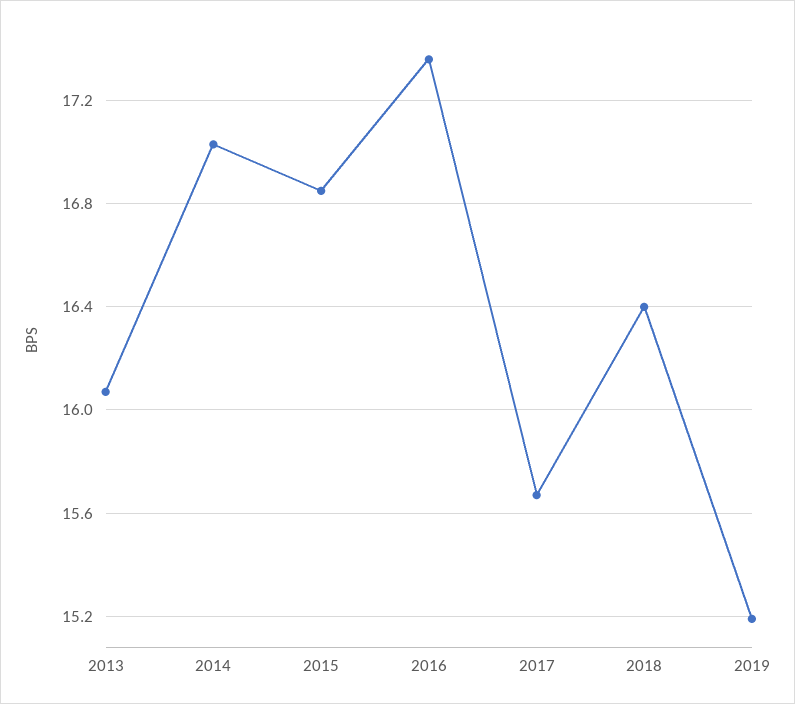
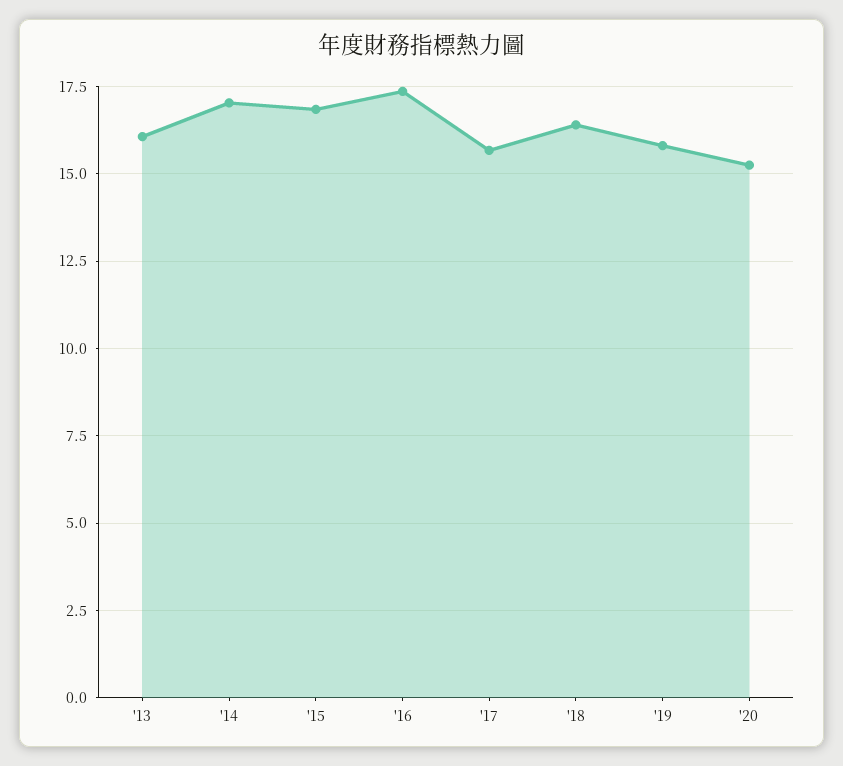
2019: 15.2 -> 15.75
'20: none -> 15.25

